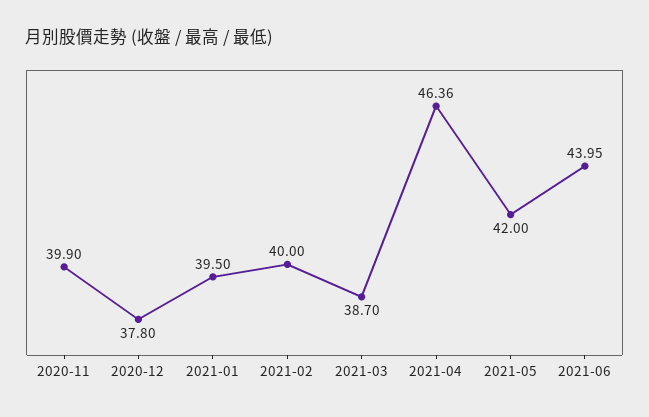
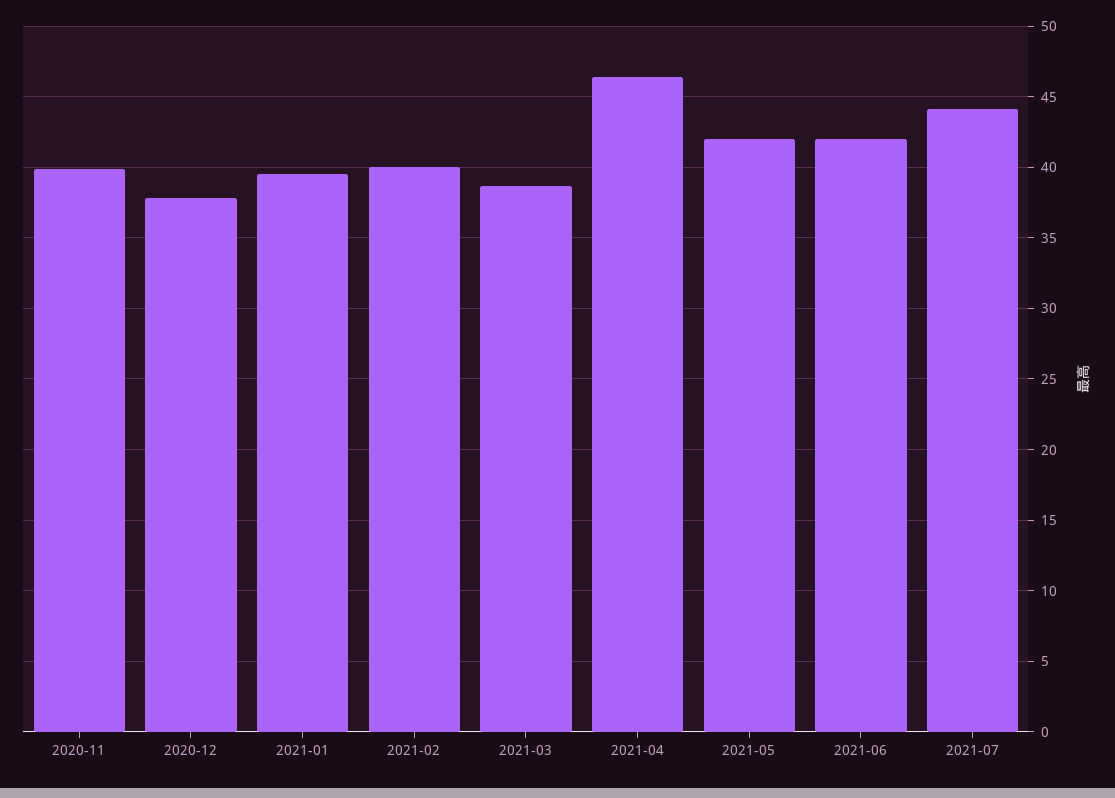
2021-06: 43.95 -> 42
2021-07: none -> 44

